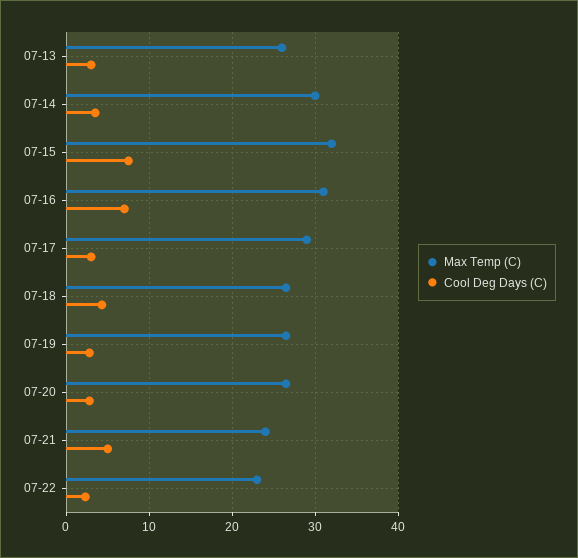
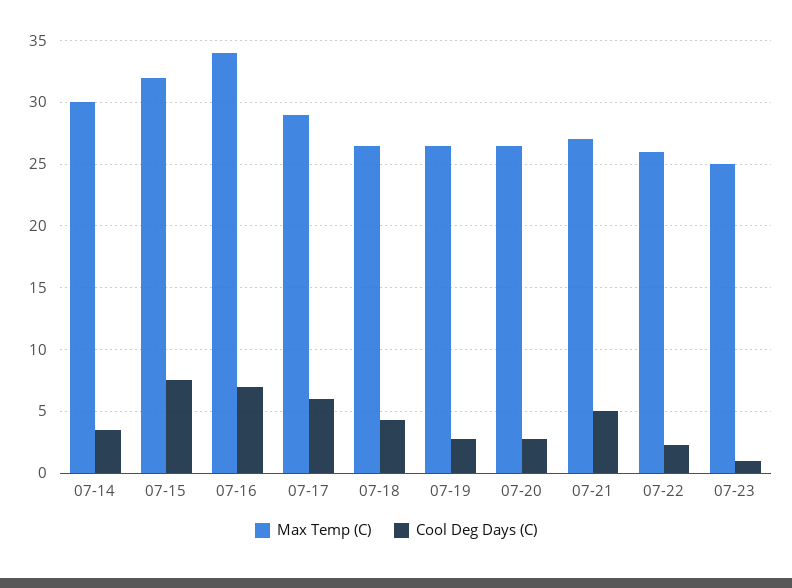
Max Temp (C), 07-13: 26 -> none
Cool Deg Days (C), 07-13: 3 -> none
Max Temp (C), 07-16: 31 -> 34
Cool Deg Days (C), 07-17: 3 -> 6
Max Temp (C), 07-21: 24 -> 27
Max Temp (C), 07-22: 23 -> 26
Max Temp (C), 07-23: none -> 25
Cool Deg Days (C), 07-23: none -> 1

